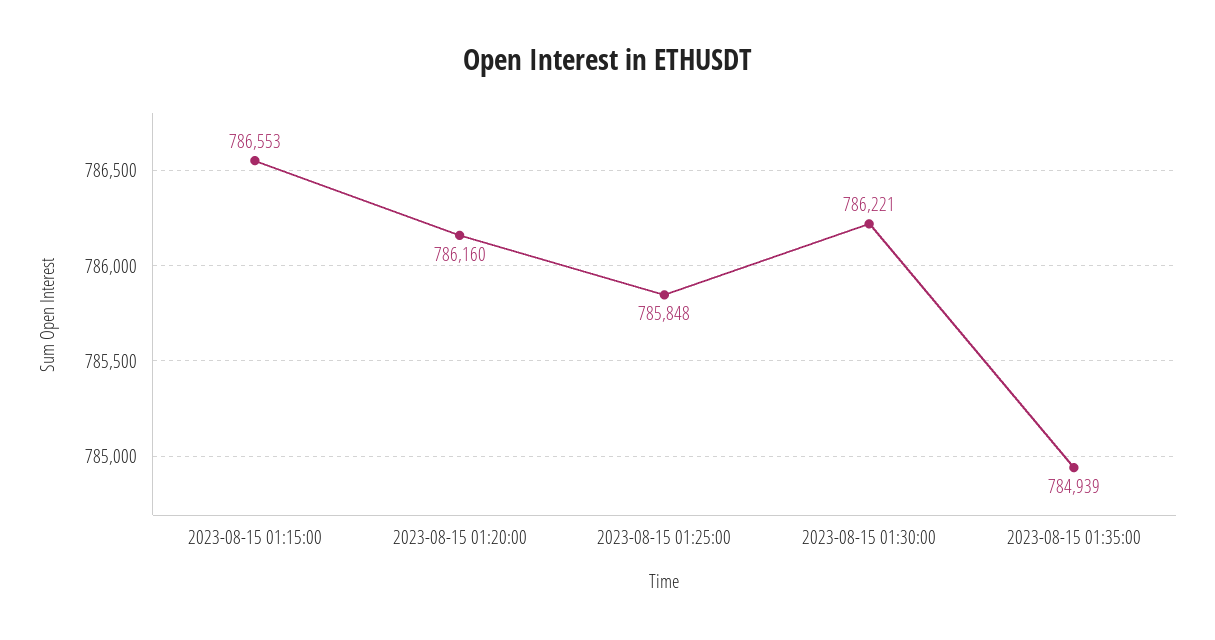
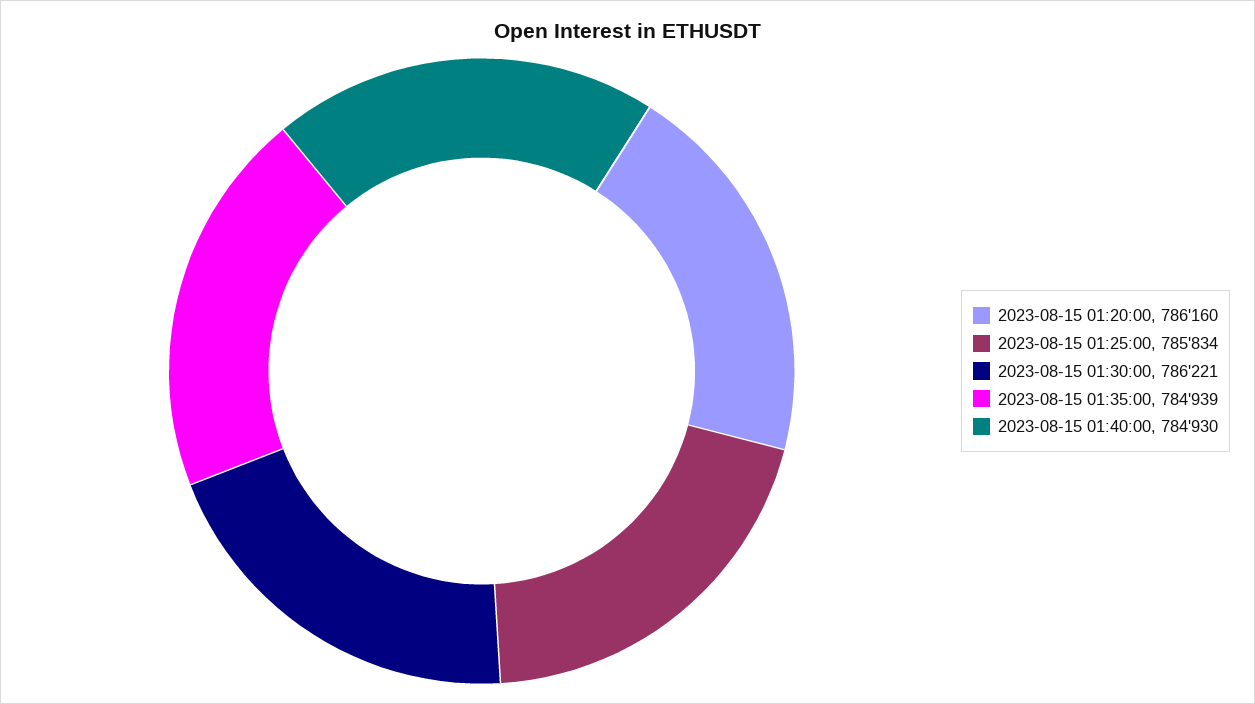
2023-08-15 01:15:00: 786553 -> none
2023-08-15 01:25:00: 785848 -> 785834
2023-08-15 01:40:00: none -> 784930

